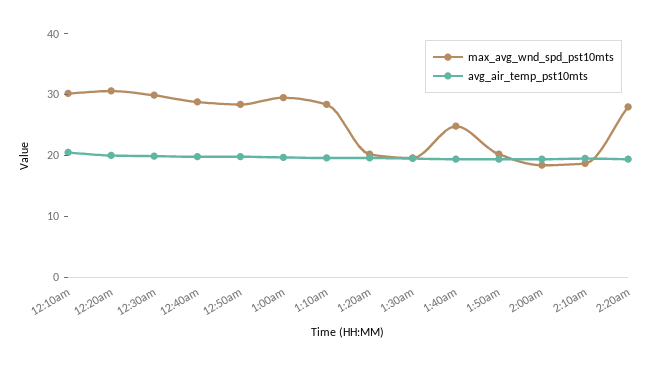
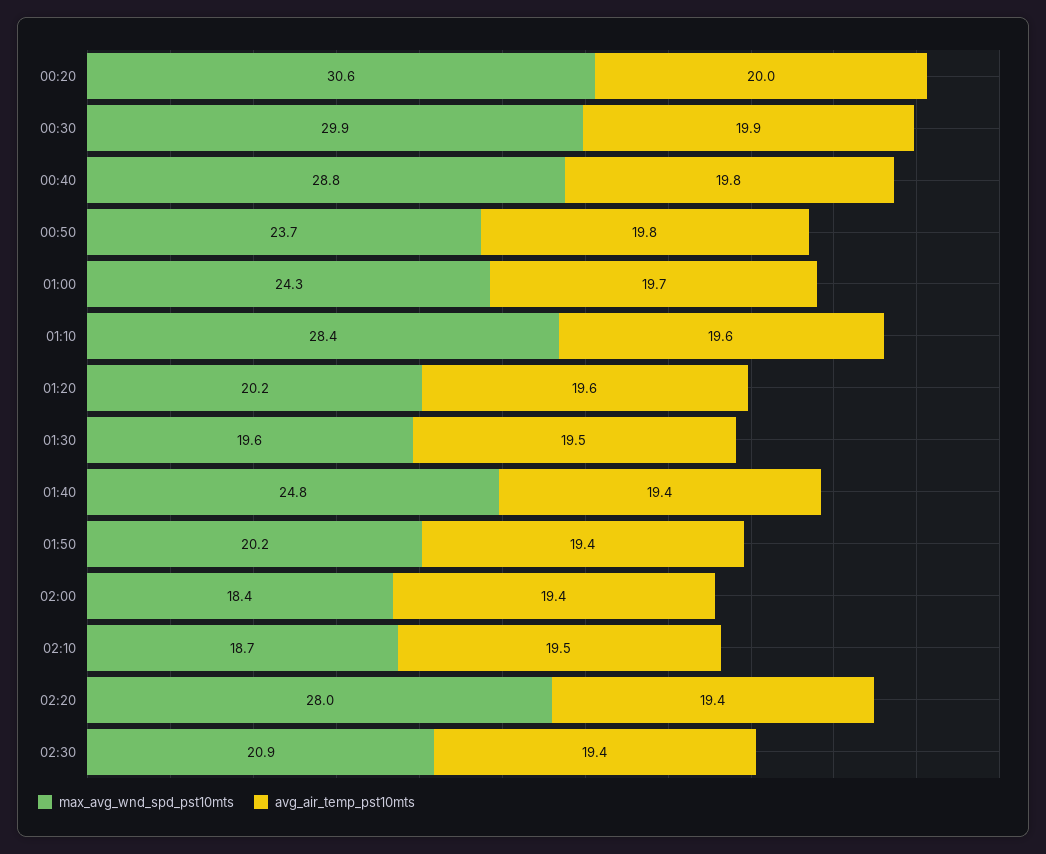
max_avg_wnd_spd_pst10mts, 12:10am: 30 -> none
avg_air_temp_pst10mts, 12:10am: 20 -> none
max_avg_wnd_spd_pst10mts, 12:50am: 28 -> 23.7
max_avg_wnd_spd_pst10mts, 1:00am: 30 -> 24.3
max_avg_wnd_spd_pst10mts, 02:30: none -> 20.9
avg_air_temp_pst10mts, 02:30: none -> 19.4

